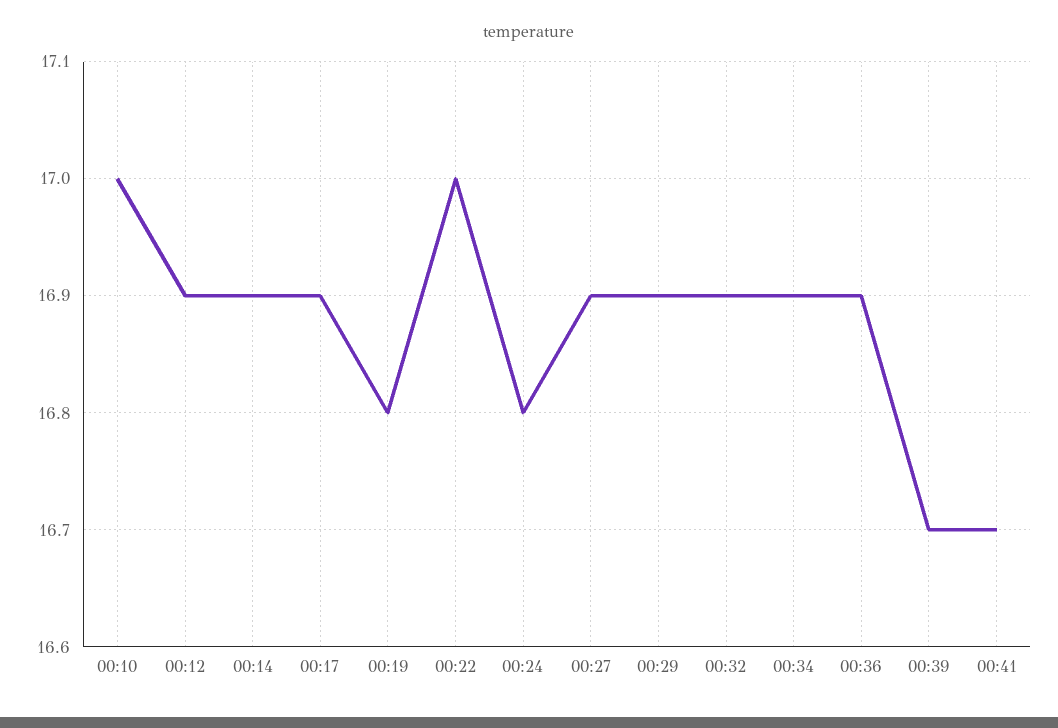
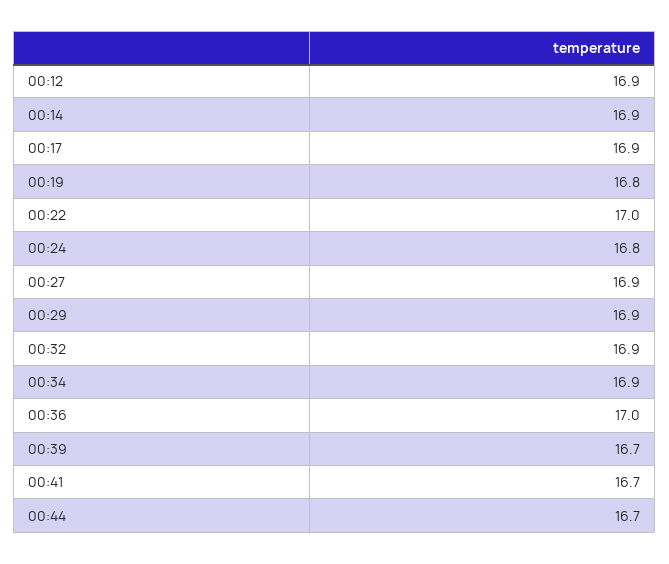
00:10: 17 -> none
00:36: 16.9 -> 17
00:44: none -> 16.7

